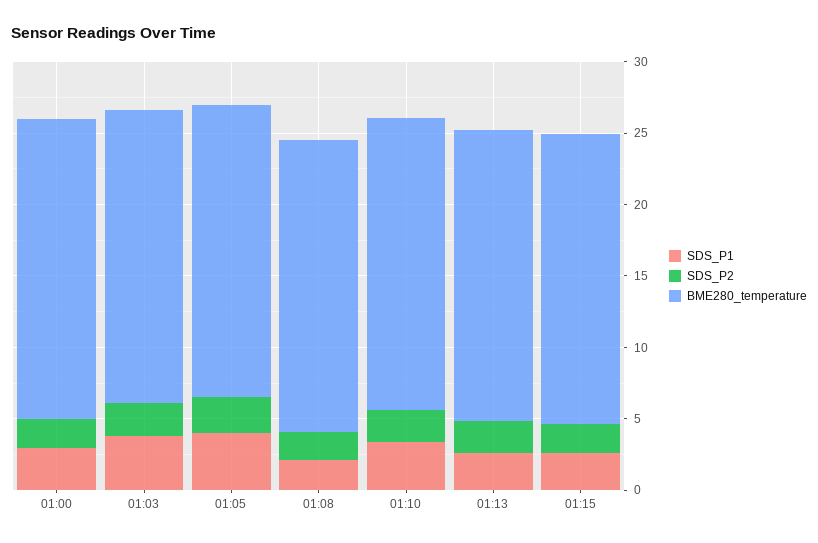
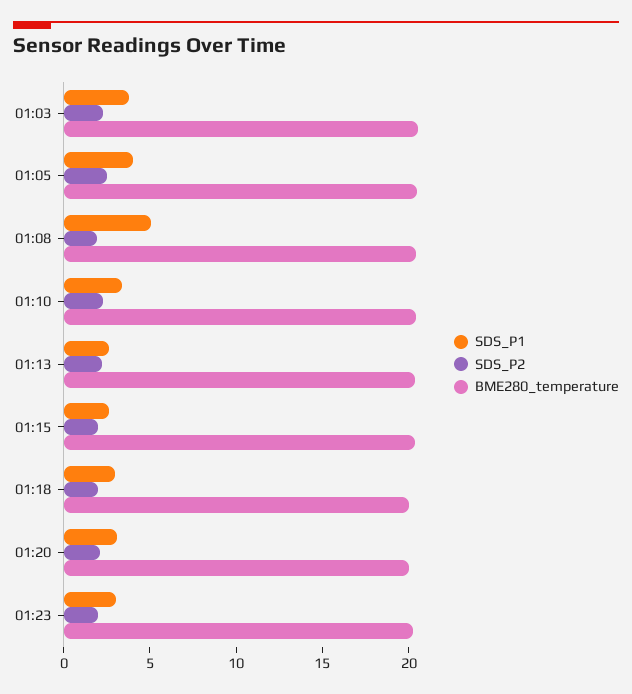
SDS_P1, 01:00: 3 -> none
SDS_P2, 01:00: 2 -> none
BME280_temperature, 01:00: 21 -> none
SDS_P1, 01:08: 2 -> 5
SDS_P1, 01:18: none -> 3
SDS_P2, 01:18: none -> 2
BME280_temperature, 01:18: none -> 20
SDS_P1, 01:20: none -> 3
SDS_P2, 01:20: none -> 2
BME280_temperature, 01:20: none -> 20
SDS_P1, 01:23: none -> 3
SDS_P2, 01:23: none -> 2
BME280_temperature, 01:23: none -> 20

